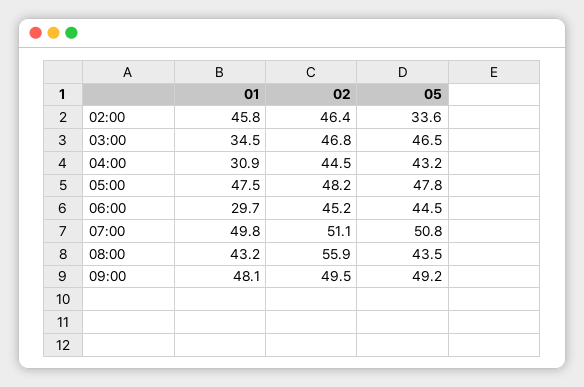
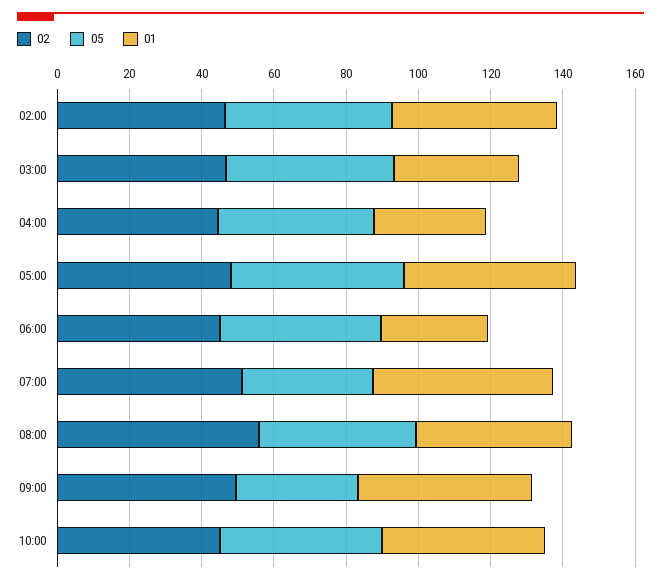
05, 02:00: 33.6 -> 45
05, 07:00: 50.8 -> 35
05, 09:00: 49.2 -> 35
02, 10:00: none -> 45
05, 10:00: none -> 45
01, 10:00: none -> 45

